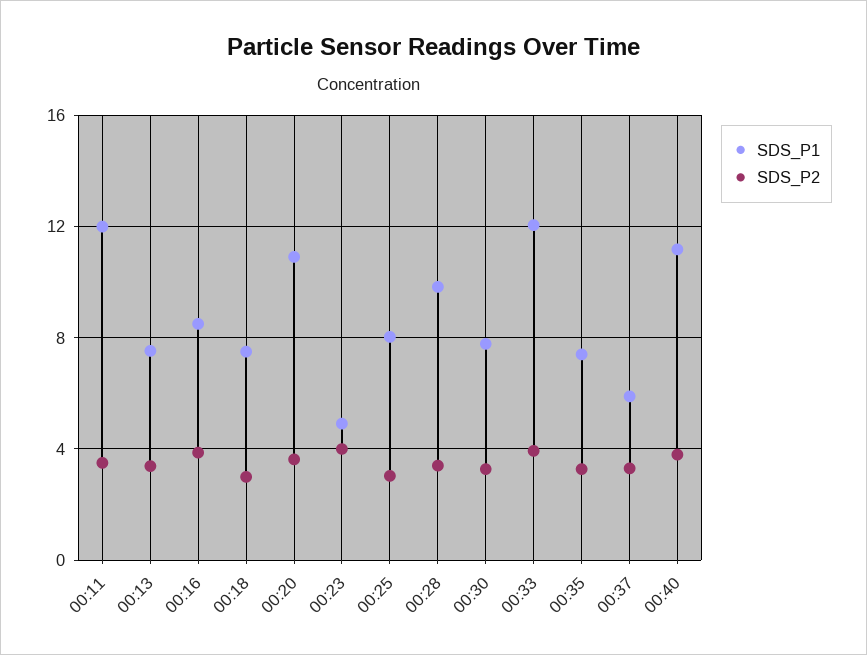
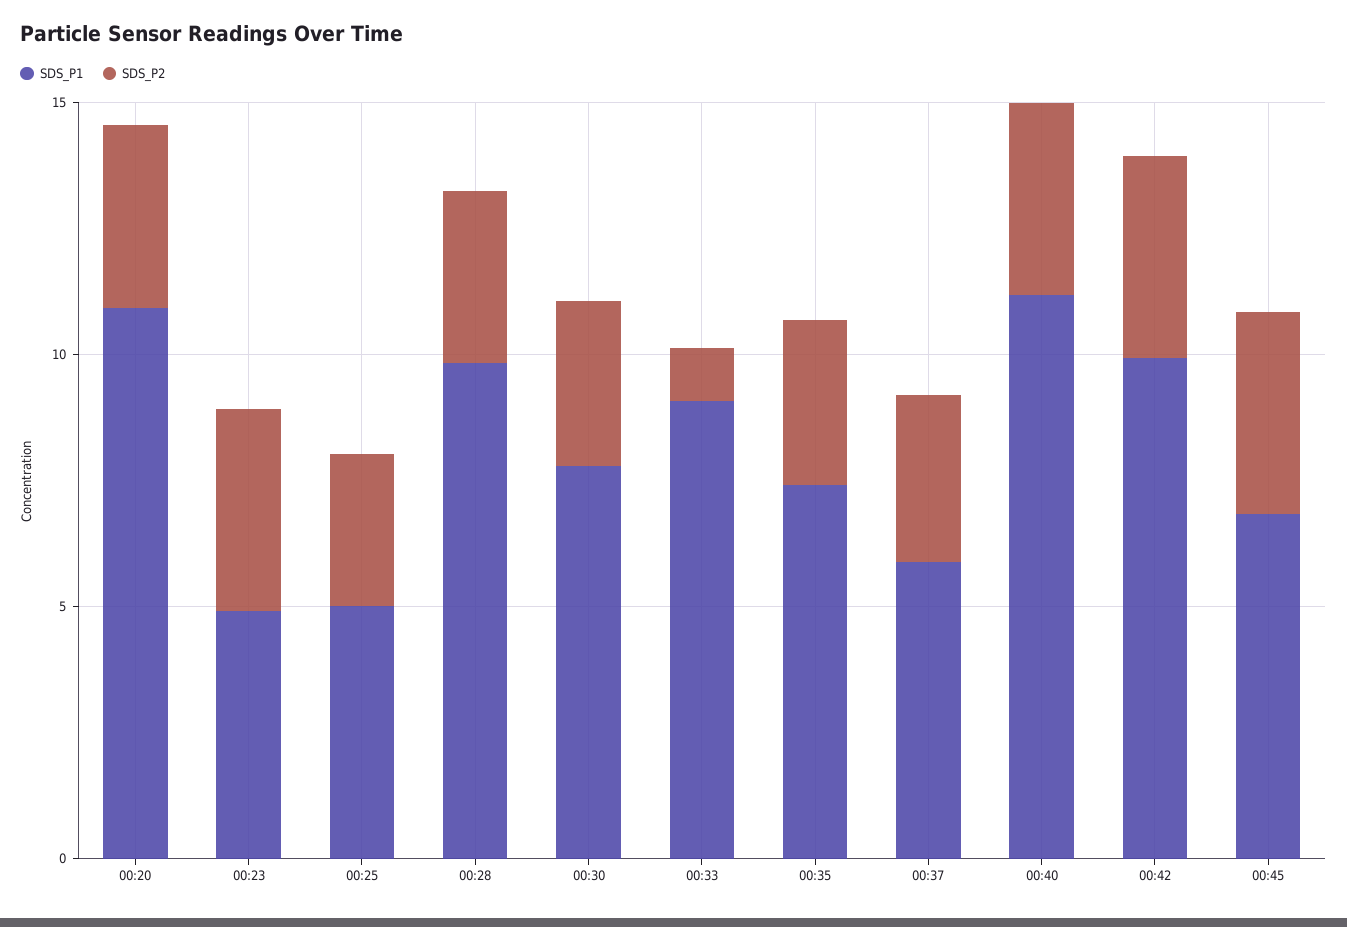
SDS_P1, 00:11: 12 -> none
SDS_P2, 00:11: 3.5 -> none
SDS_P1, 00:13: 7.5 -> none
SDS_P2, 00:13: 3.5 -> none
SDS_P1, 00:16: 8.5 -> none
SDS_P2, 00:16: 4 -> none
SDS_P1, 00:18: 7.5 -> none
SDS_P2, 00:18: 3 -> none
SDS_P1, 00:25: 8 -> 5
SDS_P1, 00:33: 12 -> 9
SDS_P2, 00:33: 4 -> 1
SDS_P1, 00:42: none -> 10
SDS_P2, 00:42: none -> 4
SDS_P1, 00:45: none -> 7
SDS_P2, 00:45: none -> 4

